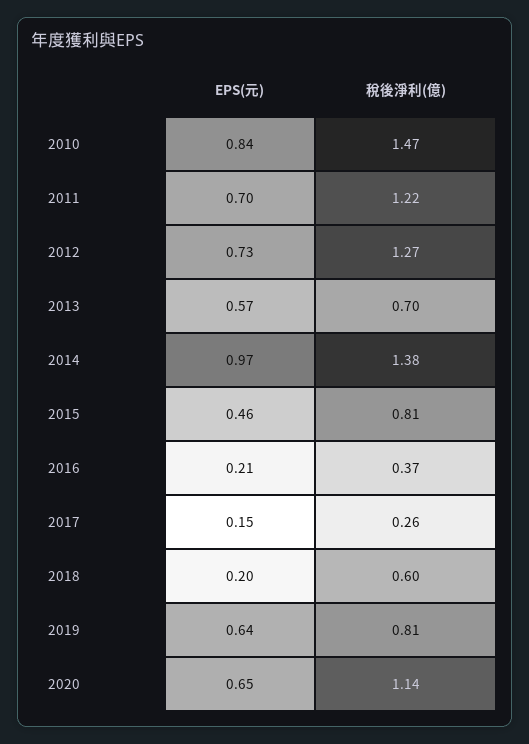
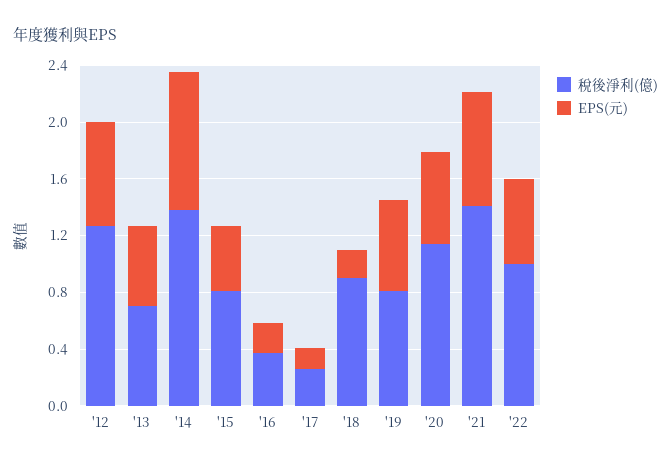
EPS(元), 2010: 0.84 -> none
稅後淨利(億), 2010: 1.47 -> none
EPS(元), 2011: 0.7 -> none
稅後淨利(億), 2011: 1.22 -> none
稅後淨利(億), 2018: 0.6 -> 0.9
稅後淨利(億), '21: none -> 1.4
EPS(元), '21: none -> 0.8
稅後淨利(億), '22: none -> 1
EPS(元), '22: none -> 0.6

